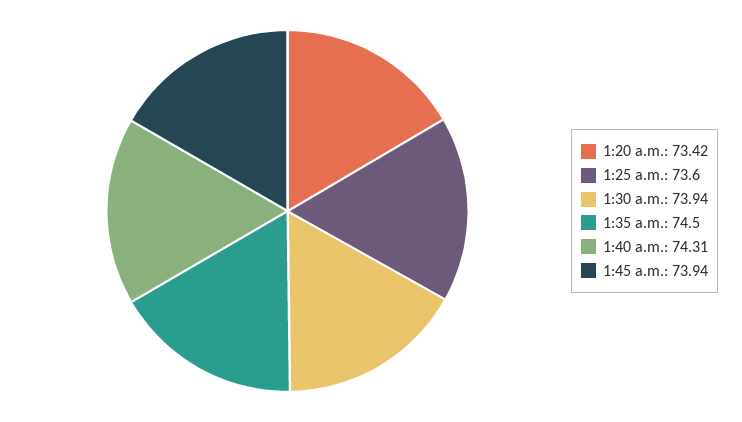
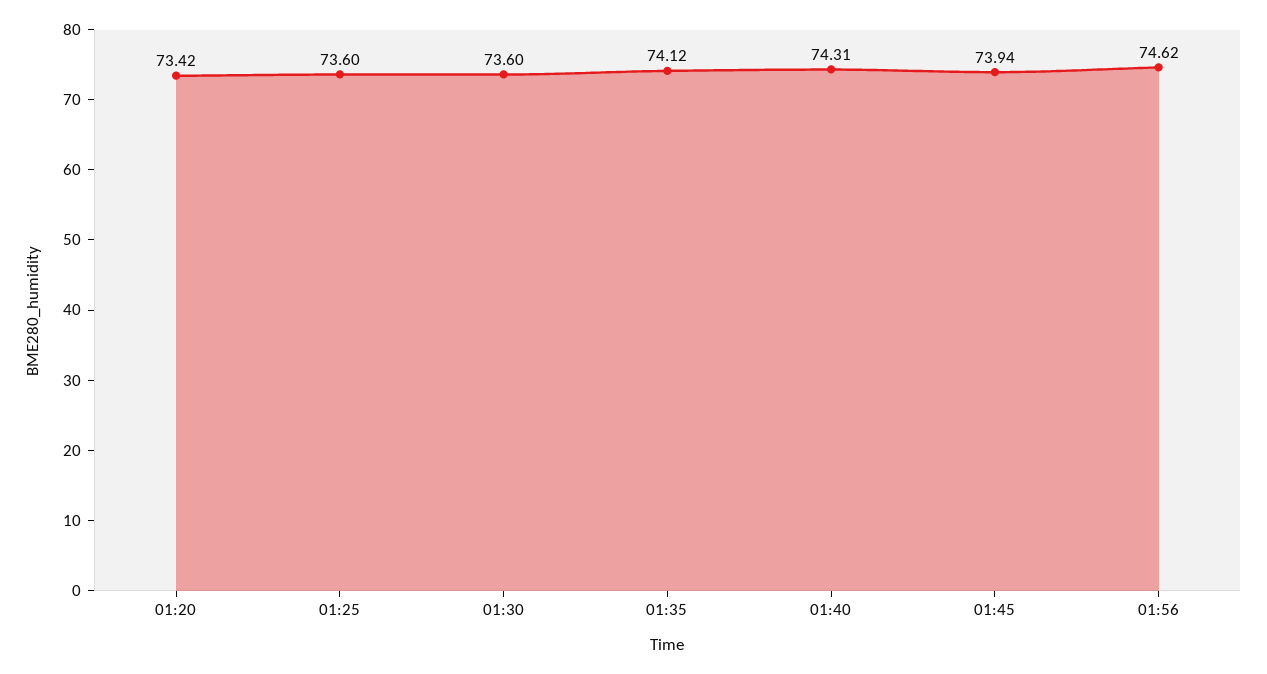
1:30 a.m.: 73.94 -> 73.6
1:35 a.m.: 74.5 -> 74.12
01:56: none -> 74.62

